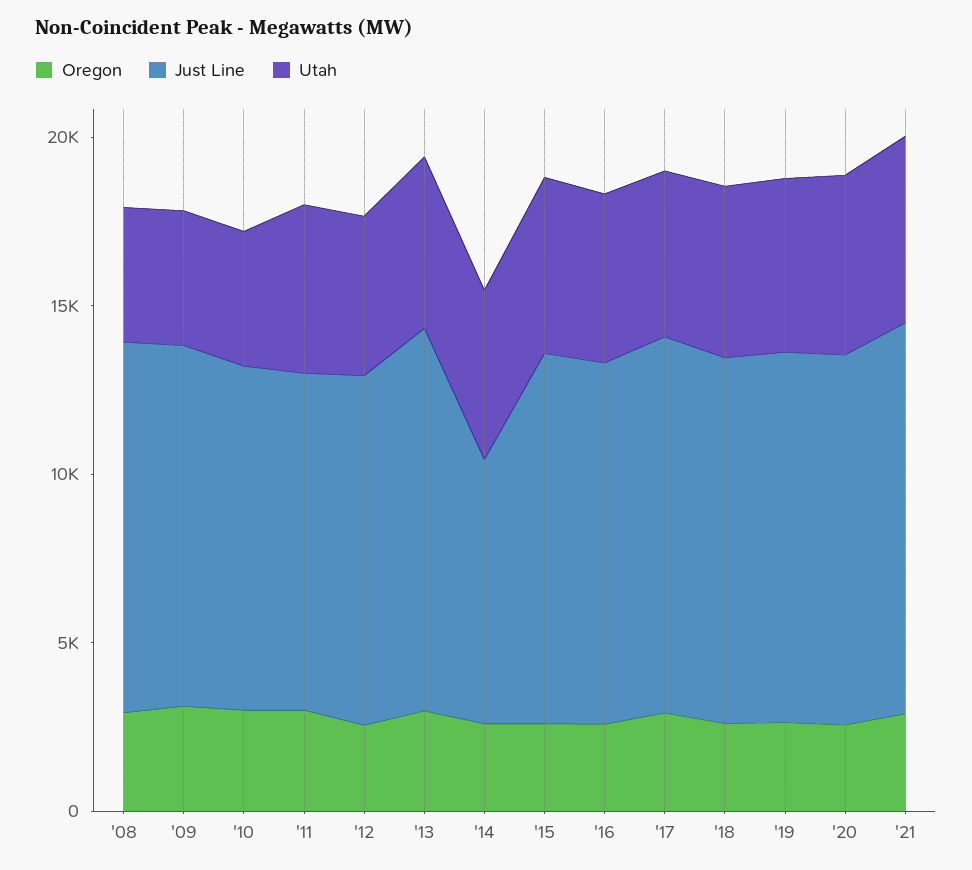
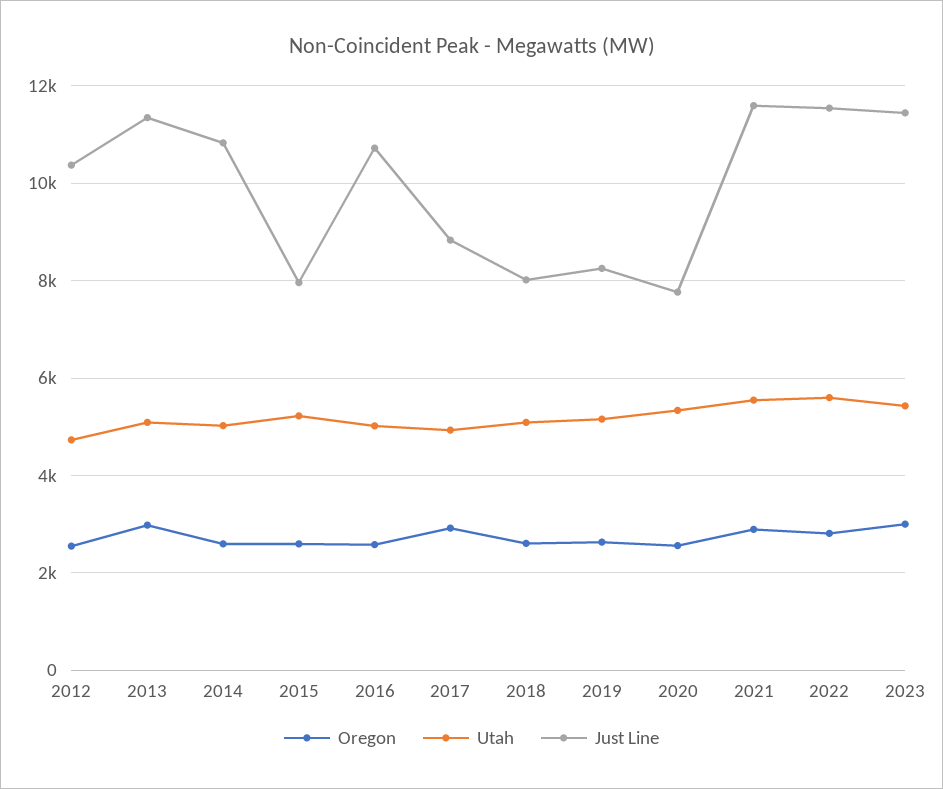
Oregon, '08: 3000 -> none
Just Line, '08: 11000 -> none
Utah, '08: 4000 -> none
Oregon, '09: 3000 -> none
Just Line, '09: 11000 -> none
Utah, '09: 4000 -> none
Oregon, '10: 3000 -> none
Just Line, '10: 10000 -> none
Utah, '10: 4000 -> none
Oregon, '11: 3000 -> none
Just Line, '11: 10000 -> none
Utah, '11: 5000 -> none
Just Line, '14: 8000 -> 10800
Just Line, '15: 11000 -> 8000
Just Line, '17: 11000 -> 8800
Just Line, '18: 11000 -> 8000
Just Line, '19: 11000 -> 8200
Just Line, '20: 11000 -> 7800
Oregon, 2022: none -> 2800
Utah, 2022: none -> 5600
Just Line, 2022: none -> 11600
Oregon, 2023: none -> 3000
Utah, 2023: none -> 5400
Just Line, 2023: none -> 11400

